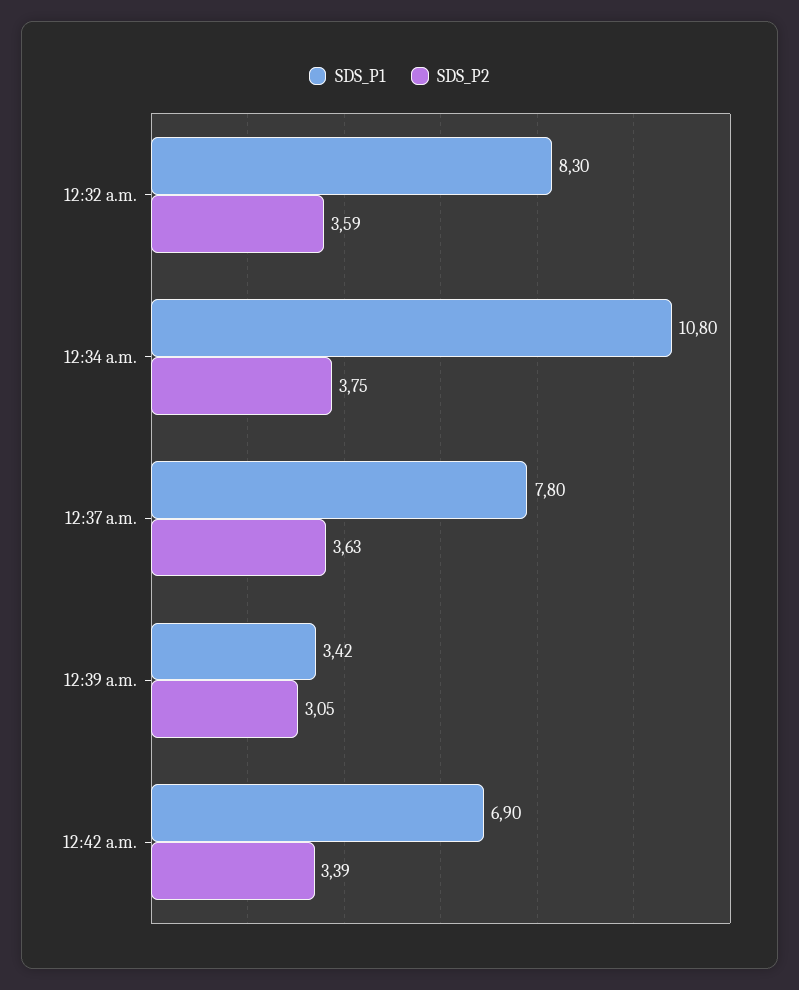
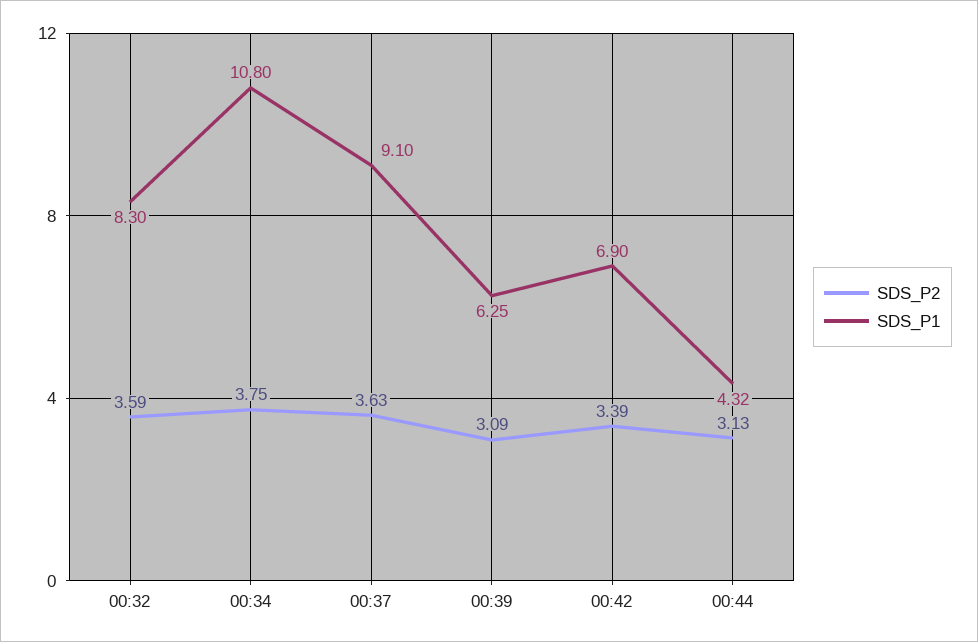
SDS_P1, 12:37 a.m.: 7.8 -> 9.1
SDS_P1, 12:39 a.m.: 3.42 -> 6.25
SDS_P2, 12:39 a.m.: 3.05 -> 3.09
SDS_P2, 00:44: none -> 3.13
SDS_P1, 00:44: none -> 4.32

